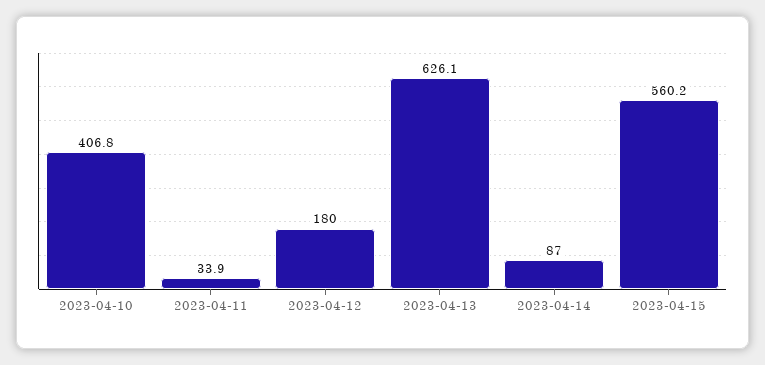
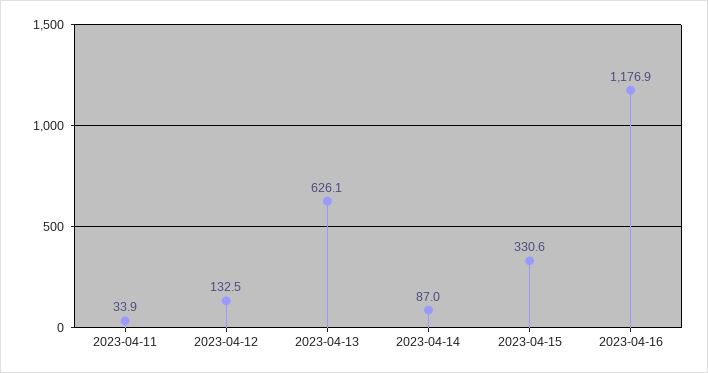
2023-04-10: 406.8 -> none
2023-04-12: 180 -> 132.5
2023-04-15: 560.2 -> 330.6
2023-04-16: none -> 1176.9

